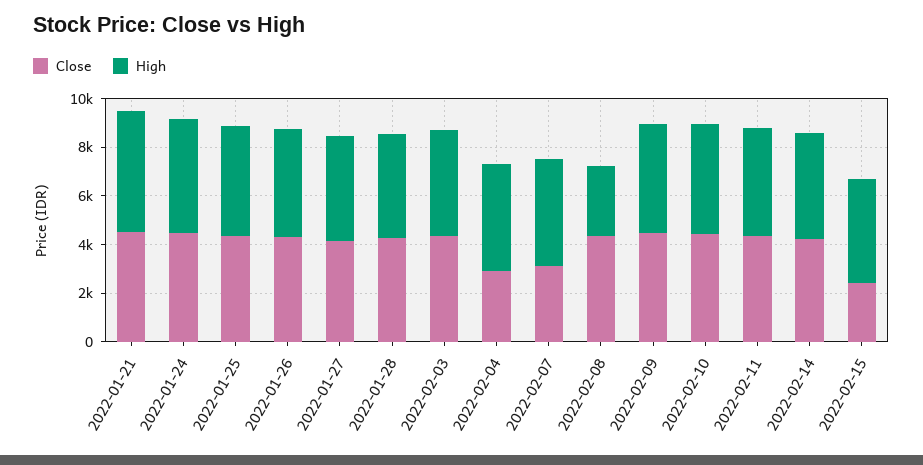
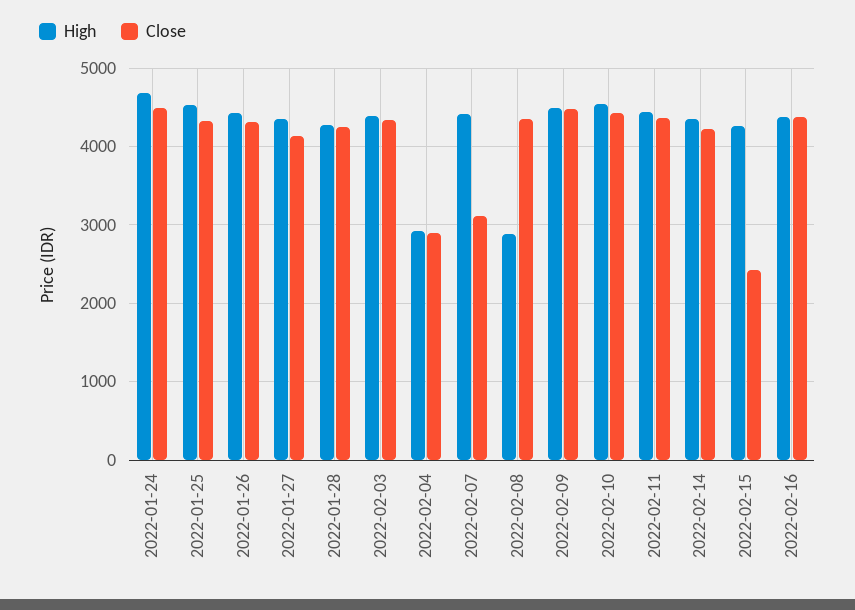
Close, 2022-01-21: 4500 -> none
High, 2022-01-21: 5000 -> none
High, 2022-02-04: 4500 -> 2900
High, 2022-02-16: none -> 4400
Close, 2022-02-16: none -> 4400

